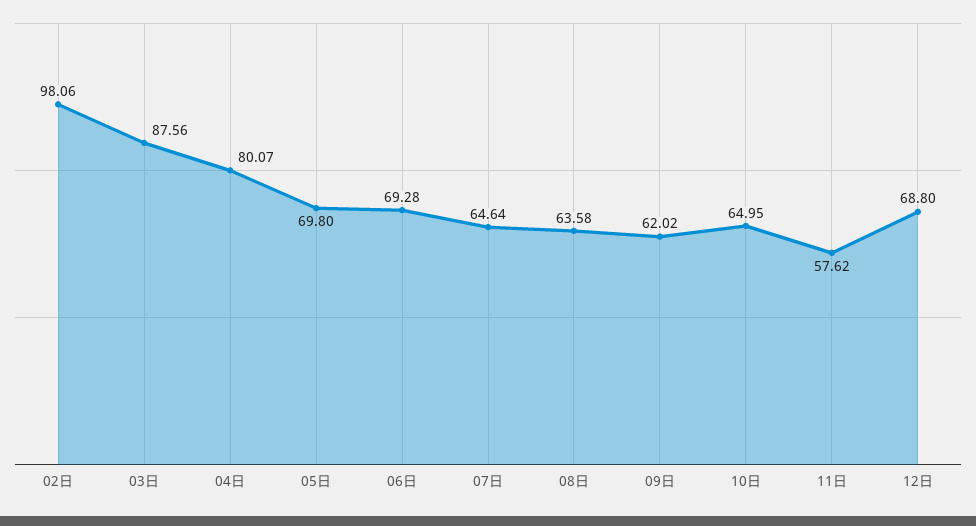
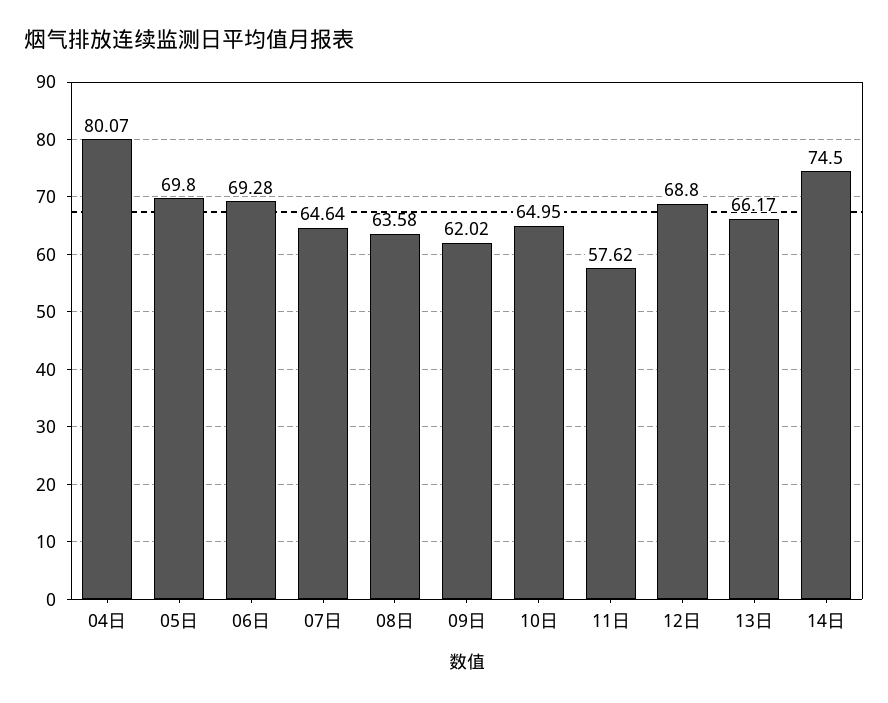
02日: 98.06 -> none
03日: 87.56 -> none
13日: none -> 66.17
14日: none -> 74.5

